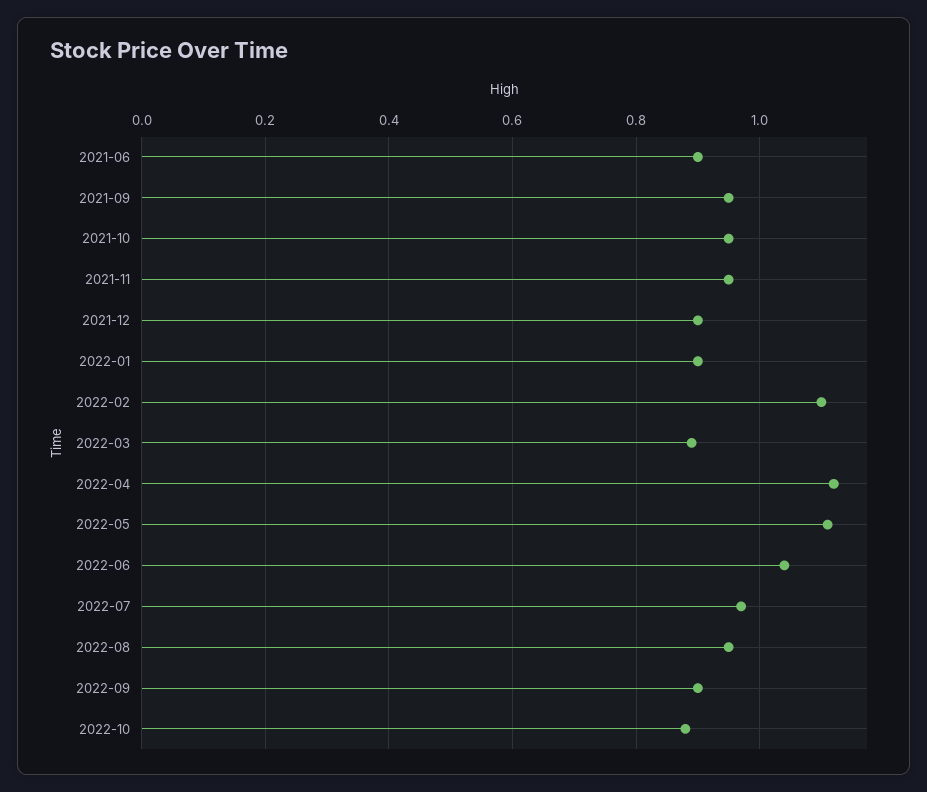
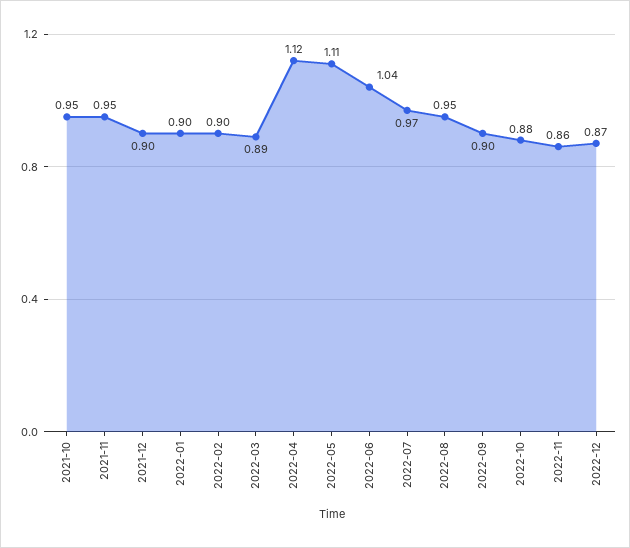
2021-06: 0.9 -> none
2021-09: 0.95 -> none
2022-02: 1.1 -> 0.9
2022-11: none -> 0.86
2022-12: none -> 0.87

